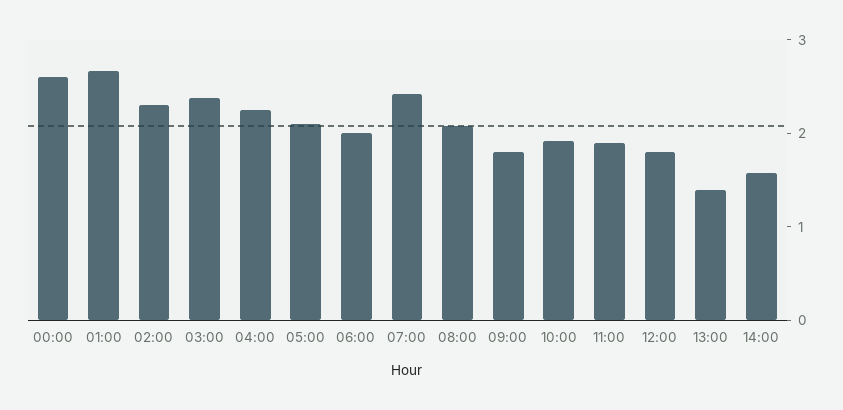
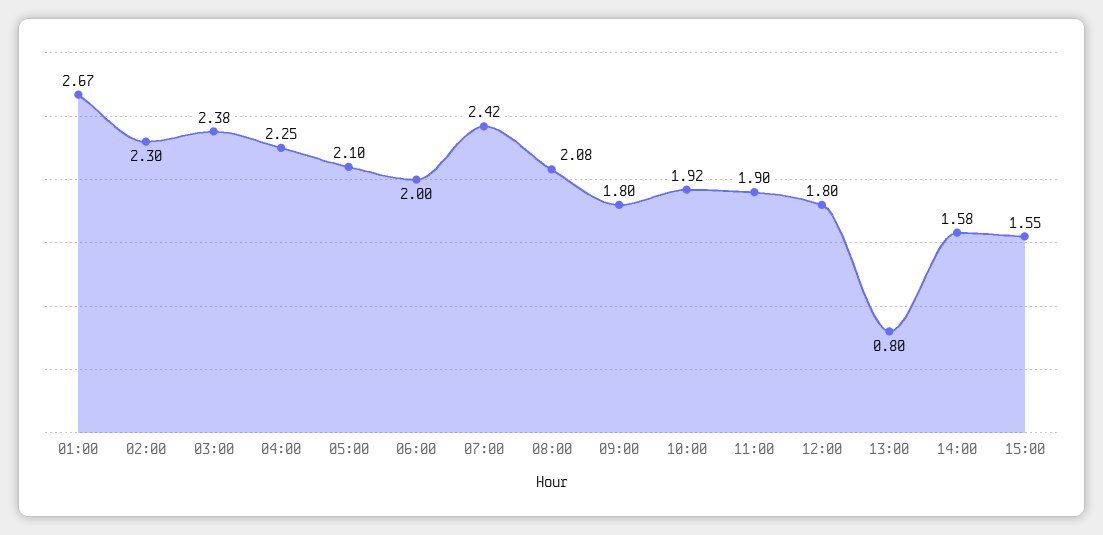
00:00: 2.6 -> none
13:00: 1.4 -> 0.8
15:00: none -> 1.55

